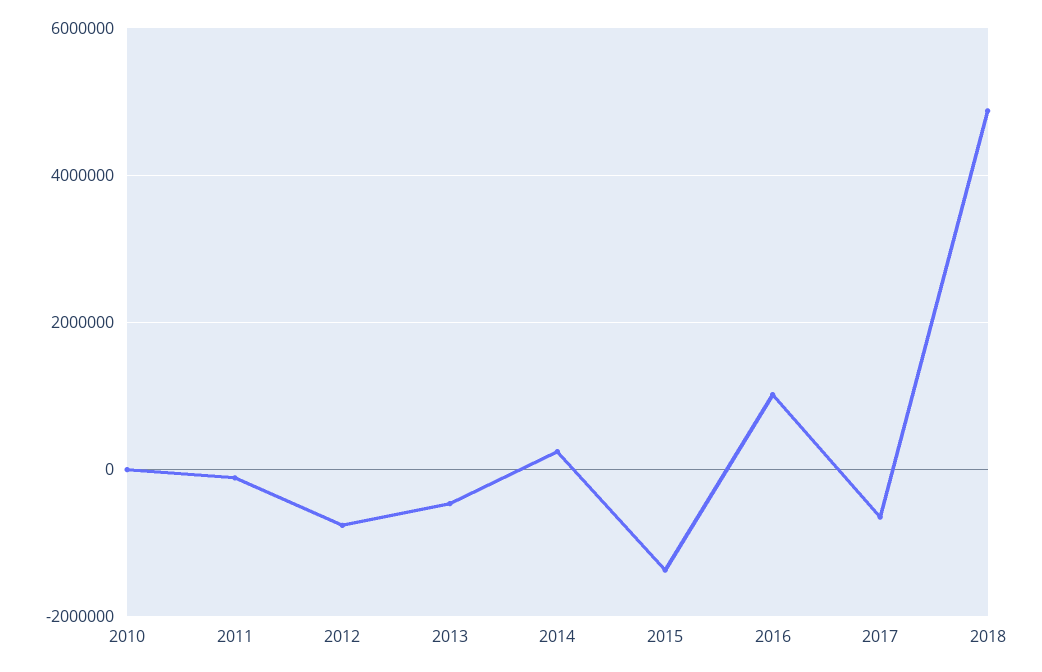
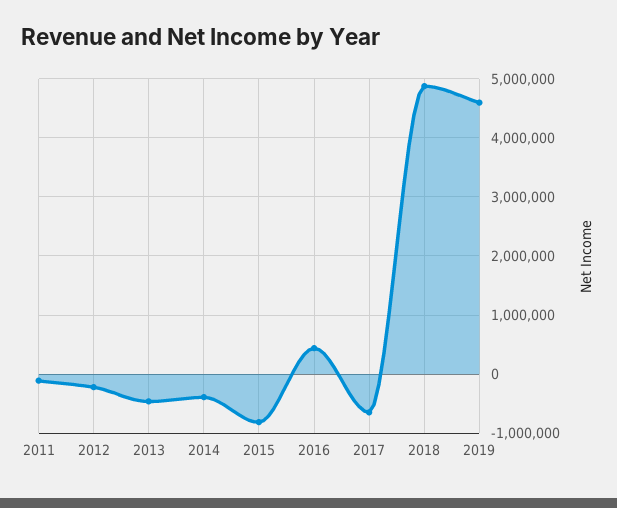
2010: 0 -> none
2012: -800000 -> -200000
2014: 200000 -> -400000
2015: -1400000 -> -800000
2016: 1000000 -> 400000
2019: none -> 4600000

